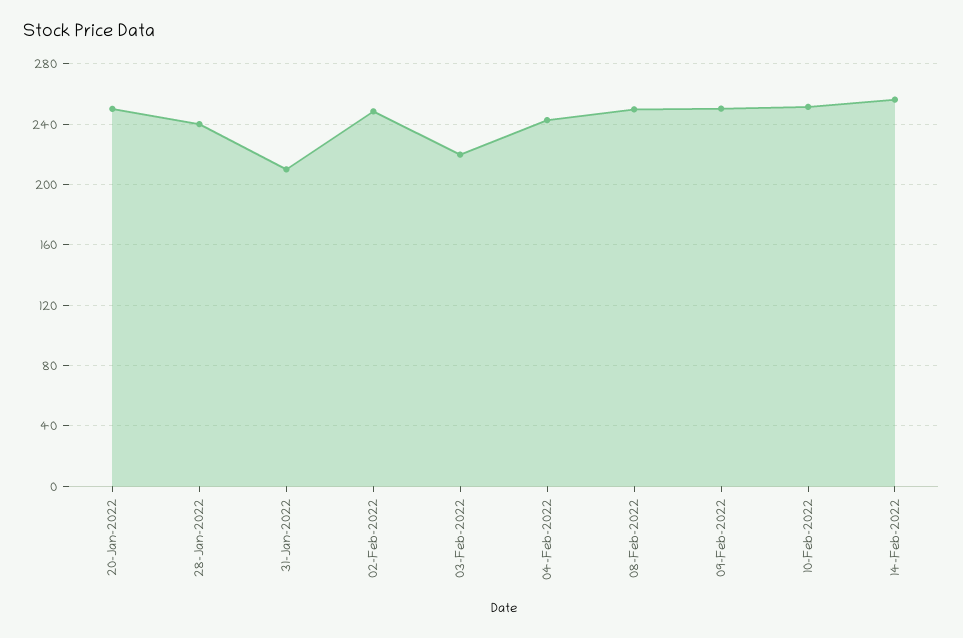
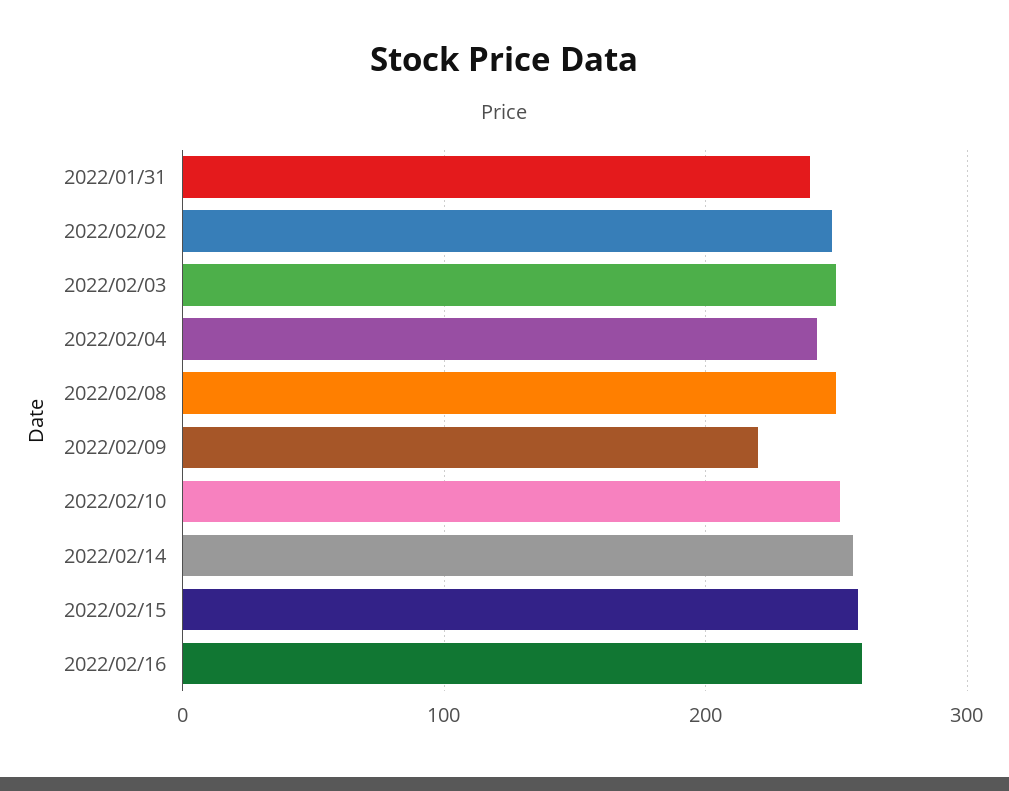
20-Jan-2022: 250 -> none
28-Jan-2022: 240 -> none
31-Jan-2022: 210 -> 240
03-Feb-2022: 220 -> 250
09-Feb-2022: 250 -> 220
2022/02/15: none -> 260
2022/02/16: none -> 260

